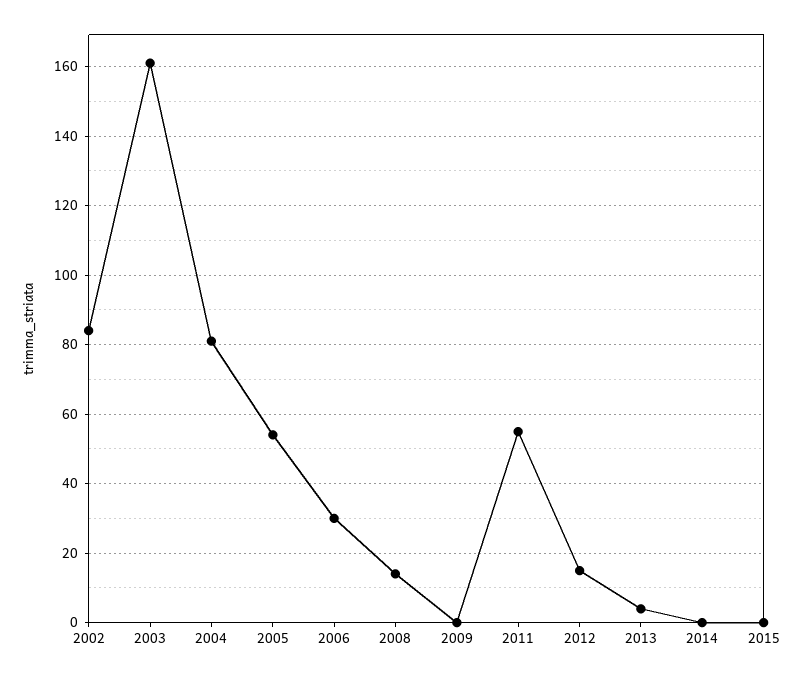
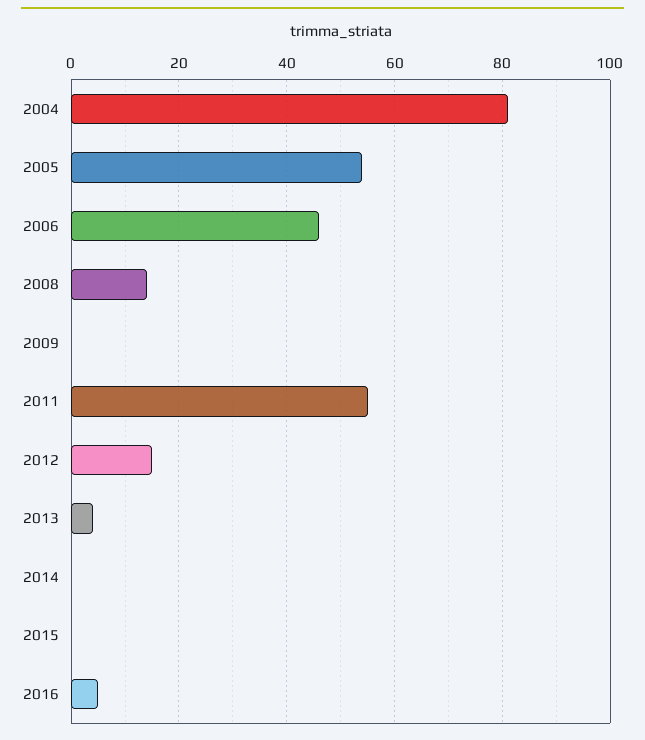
2002: 85 -> none
2003: 160 -> none
2006: 30 -> 45
2016: none -> 5

